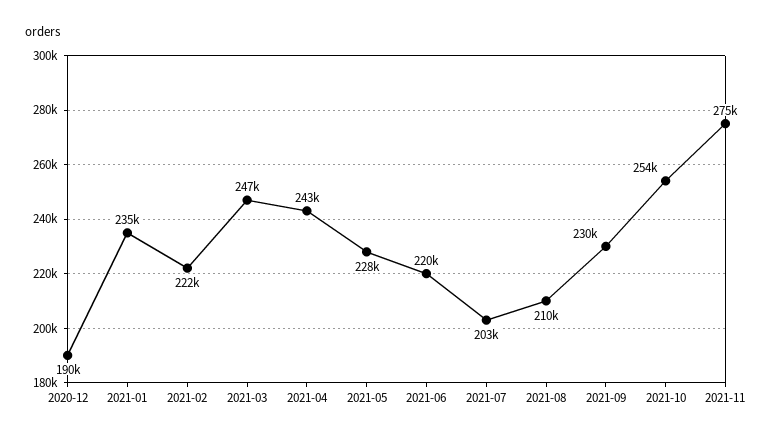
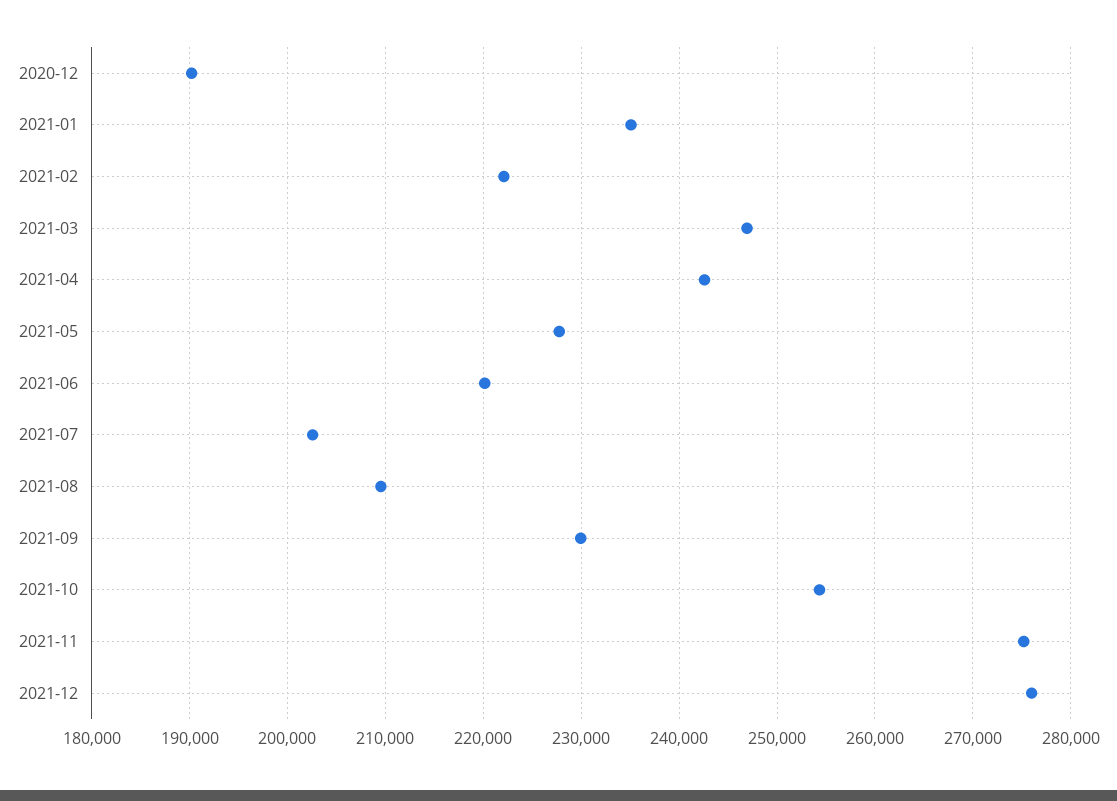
2021-12: none -> 276000

